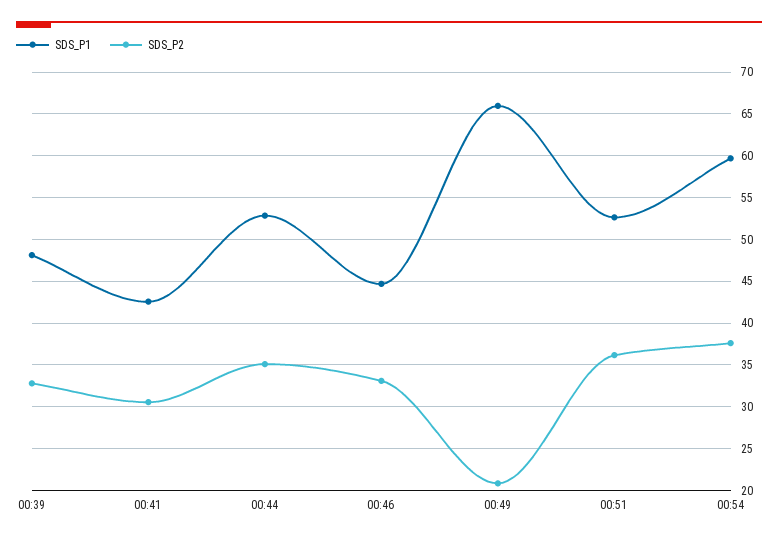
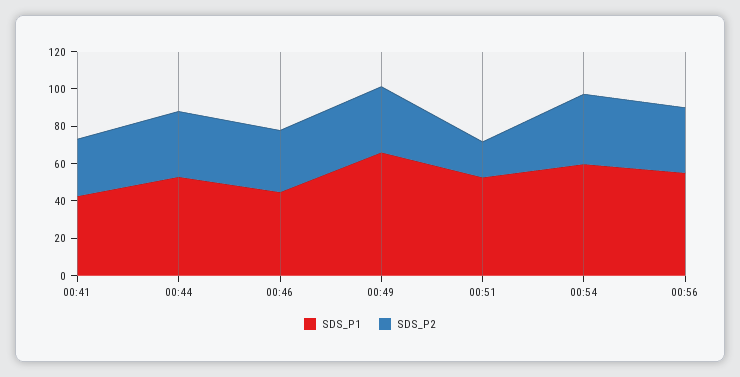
SDS_P1, 00:39: 48 -> none
SDS_P2, 00:39: 33 -> none
SDS_P2, 00:49: 21 -> 35
SDS_P2, 00:51: 36 -> 20
SDS_P1, 00:56: none -> 55
SDS_P2, 00:56: none -> 35

